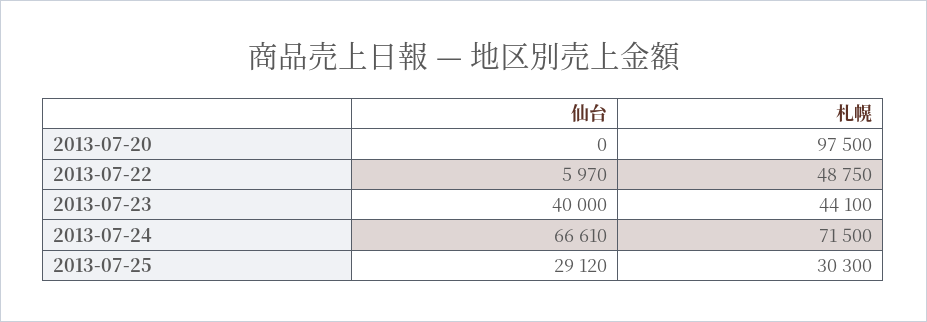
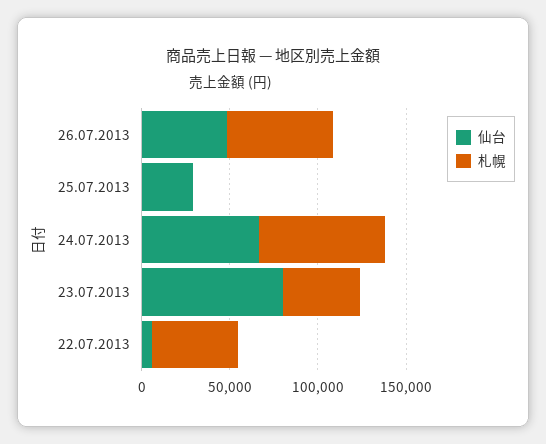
仙台, 2013-07-20: 0 -> none
札幌, 2013-07-20: 97500 -> none
仙台, 2013-07-23: 40000 -> 80000
札幌, 2013-07-25: 30300 -> 0
仙台, 26.07.2013: none -> 50000
札幌, 26.07.2013: none -> 60000

